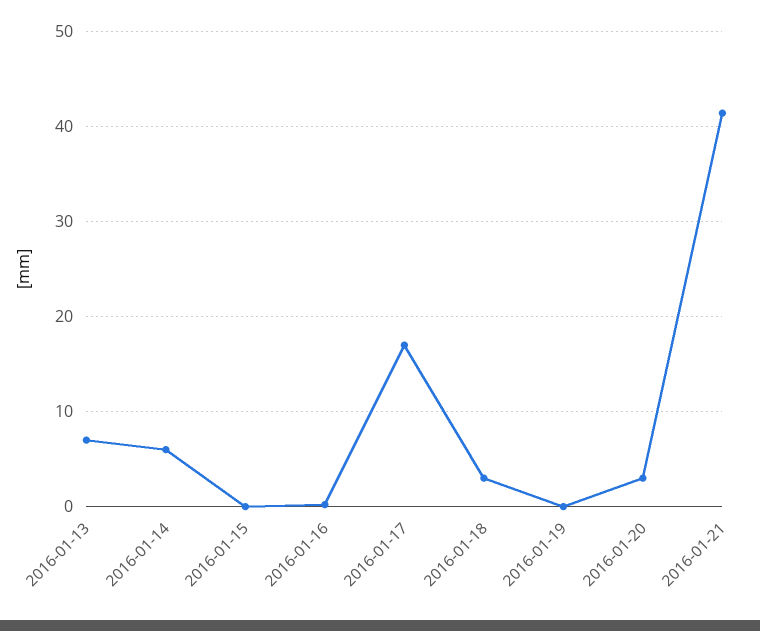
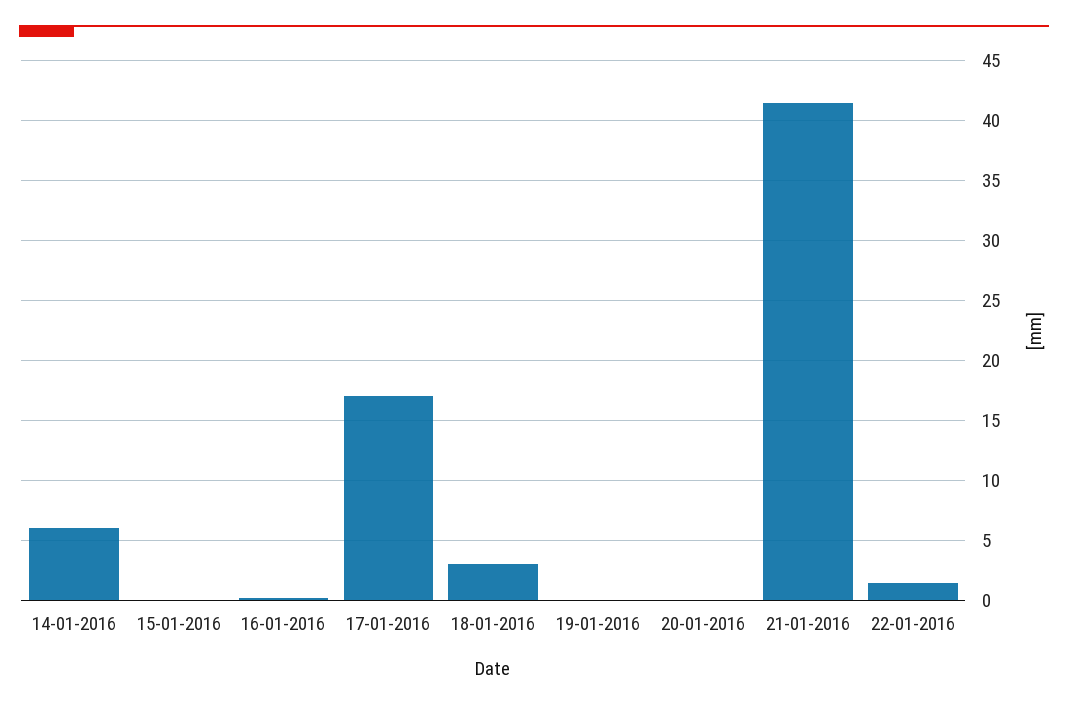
2016-01-13: 7 -> none
2016-01-20: 3 -> 0
22-01-2016: none -> 1.5

